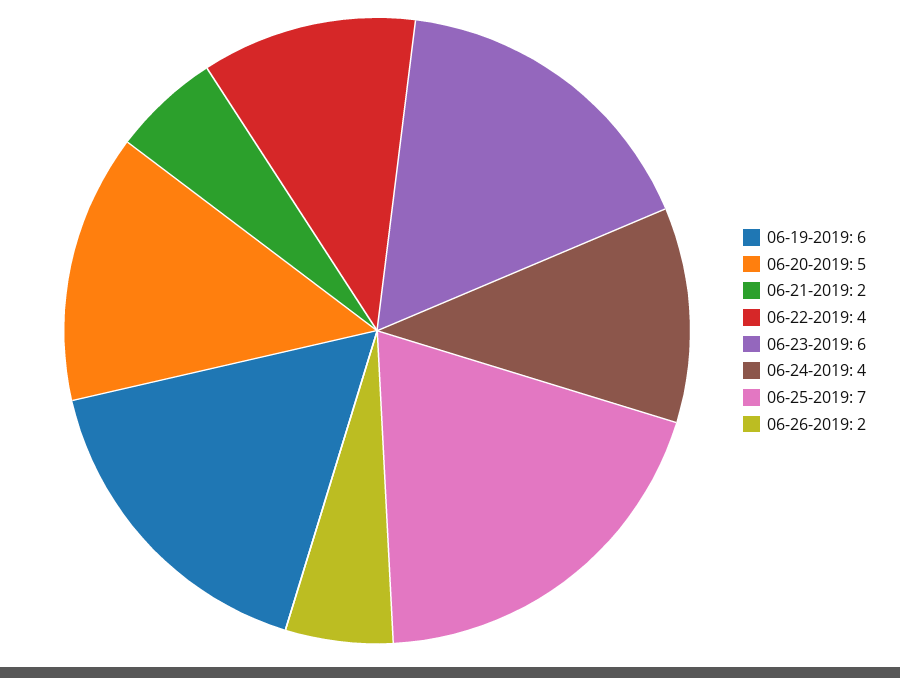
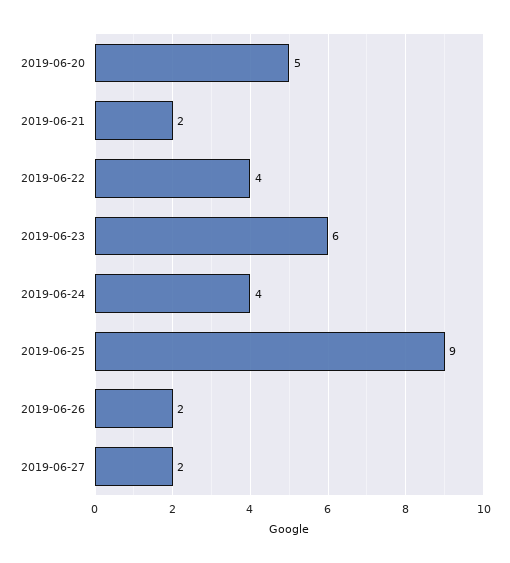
06-19-2019: 6 -> none
06-25-2019: 7 -> 9
2019-06-27: none -> 2

